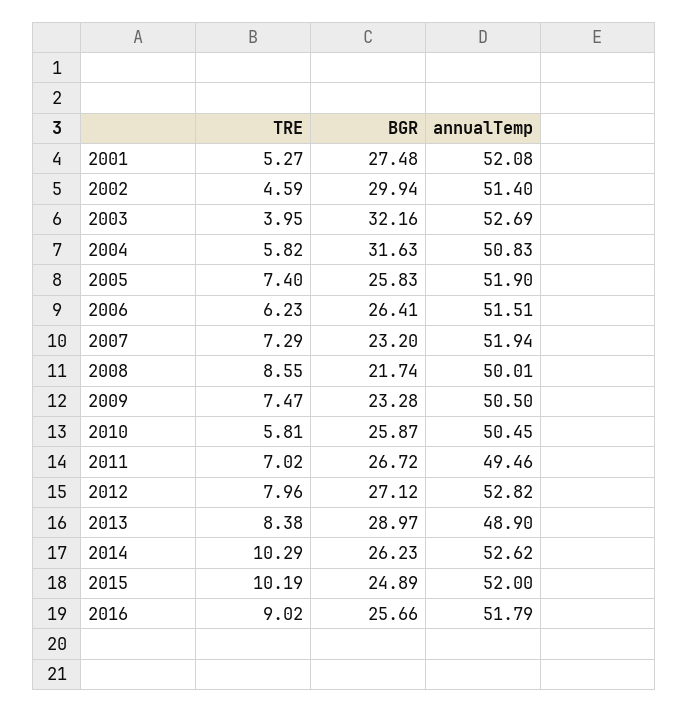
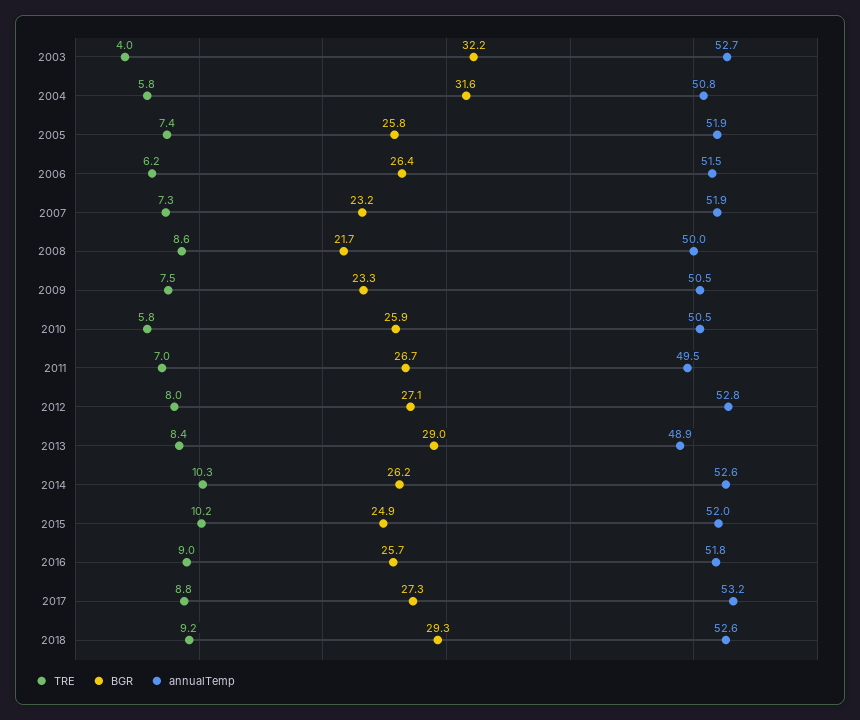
TRE, 2001: 5.27 -> none
BGR, 2001: 27.48 -> none
annualTemp, 2001: 52.08 -> none
TRE, 2002: 4.59 -> none
BGR, 2002: 29.94 -> none
annualTemp, 2002: 51.4 -> none
TRE, 2017: none -> 8.8
BGR, 2017: none -> 27.3
annualTemp, 2017: none -> 53.2
TRE, 2018: none -> 9.2
BGR, 2018: none -> 29.3
annualTemp, 2018: none -> 52.6

